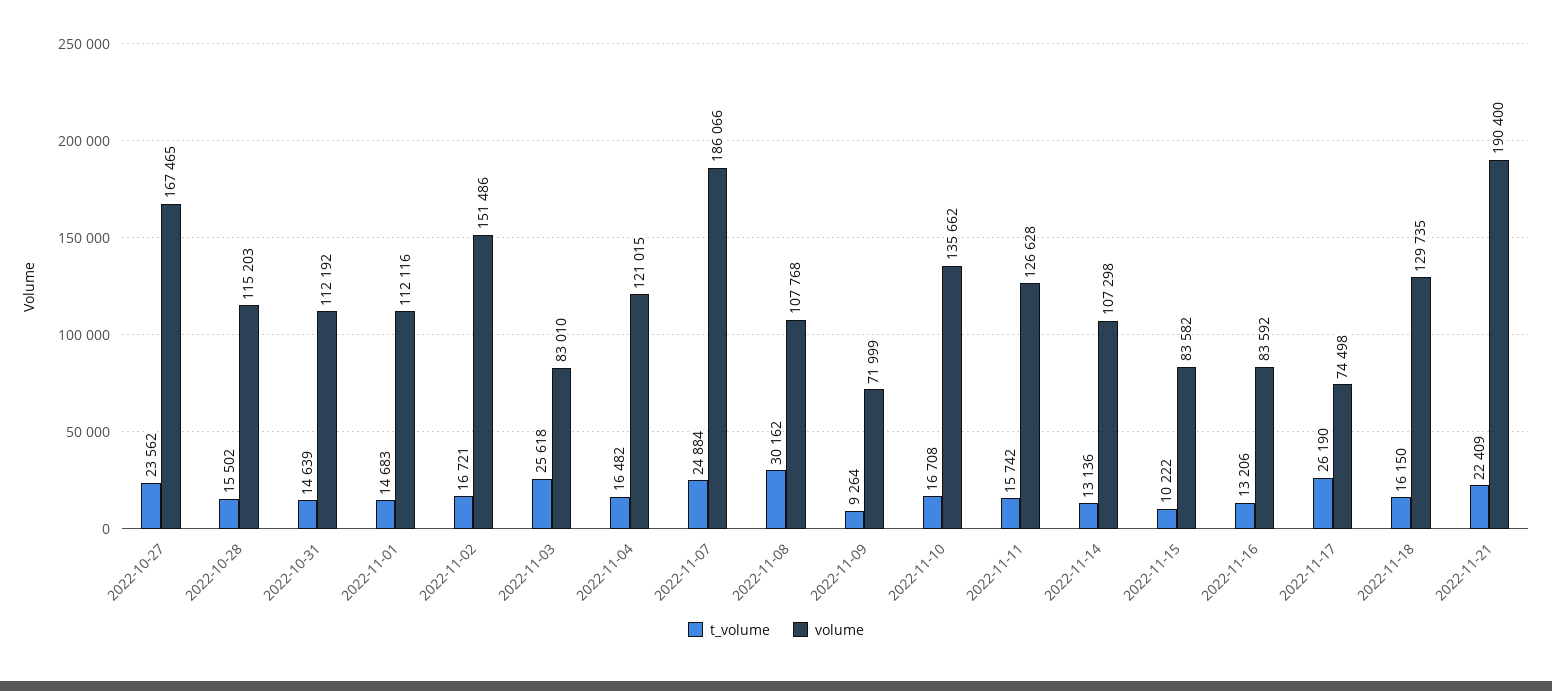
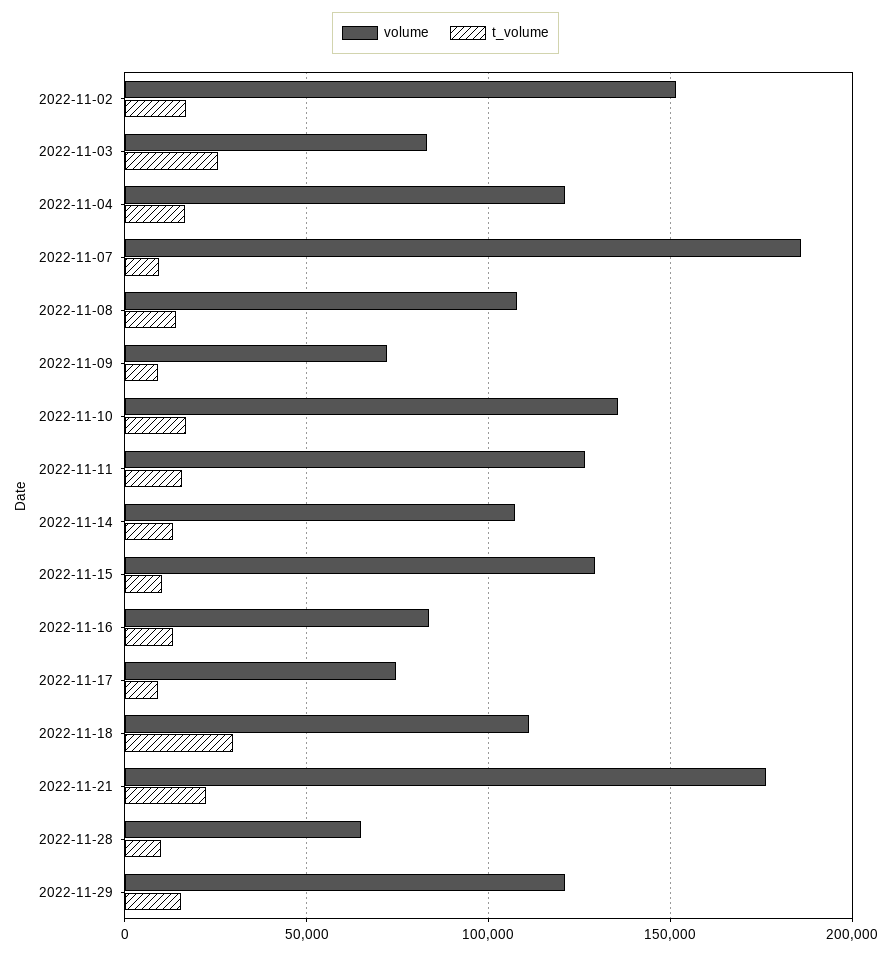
t_volume, 2022-10-27: 23562 -> none
volume, 2022-10-27: 167465 -> none
t_volume, 2022-10-28: 15502 -> none
volume, 2022-10-28: 115203 -> none
t_volume, 2022-10-31: 14639 -> none
volume, 2022-10-31: 112192 -> none
t_volume, 2022-11-01: 14683 -> none
volume, 2022-11-01: 112116 -> none
t_volume, 2022-11-07: 24884 -> 10000
t_volume, 2022-11-08: 30162 -> 15000
volume, 2022-11-15: 83582 -> 130000
t_volume, 2022-11-17: 26190 -> 10000
t_volume, 2022-11-18: 16150 -> 30000
volume, 2022-11-18: 129735 -> 110000
volume, 2022-11-21: 190400 -> 175000
volume, 2022-11-28: none -> 65000
t_volume, 2022-11-28: none -> 10000
volume, 2022-11-29: none -> 120000
t_volume, 2022-11-29: none -> 15000

